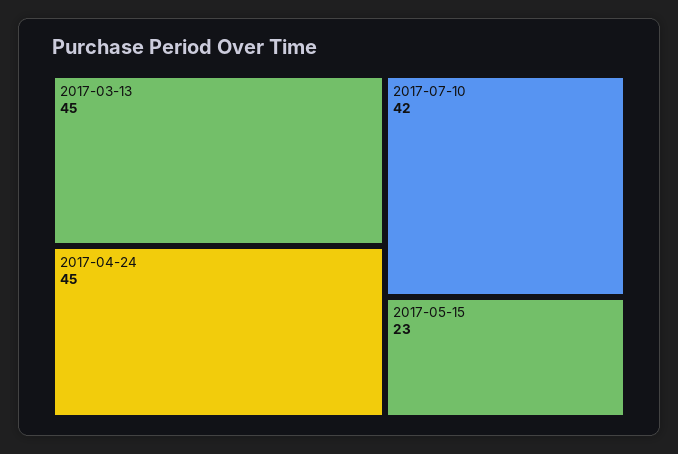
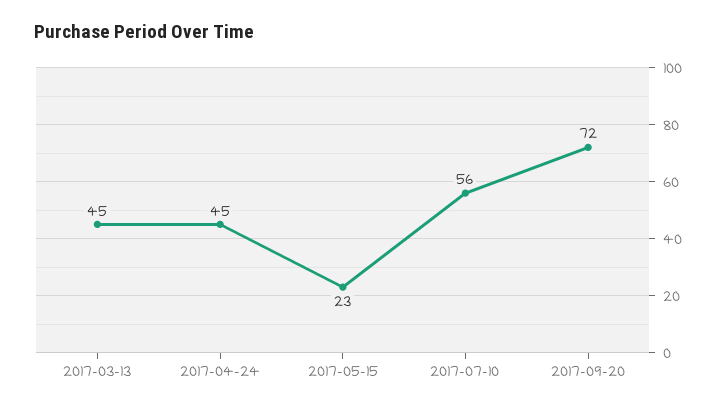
2017-07-10: 42 -> 56
2017-09-20: none -> 72

